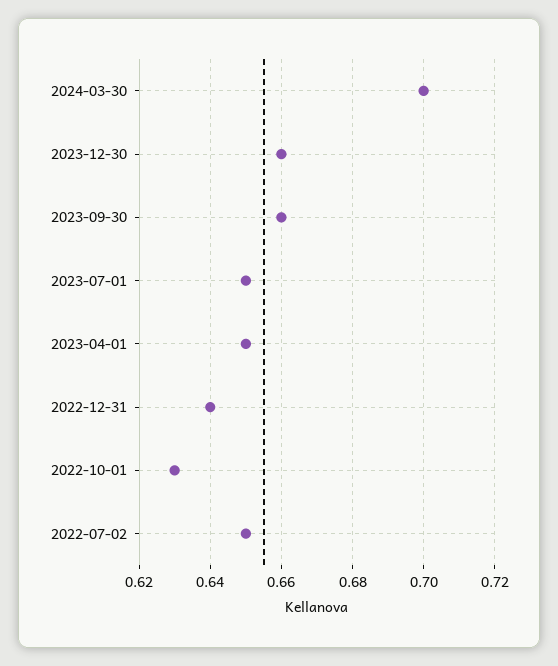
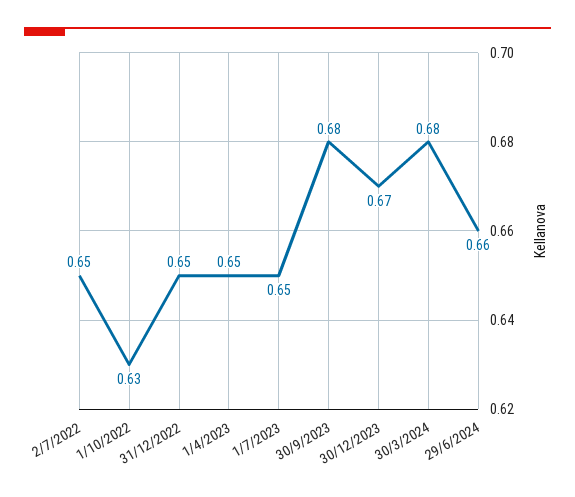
2024-03-30: 0.7 -> 0.68
2023-12-30: 0.66 -> 0.67
2023-09-30: 0.66 -> 0.68
2022-12-31: 0.64 -> 0.65
29/6/2024: none -> 0.66

